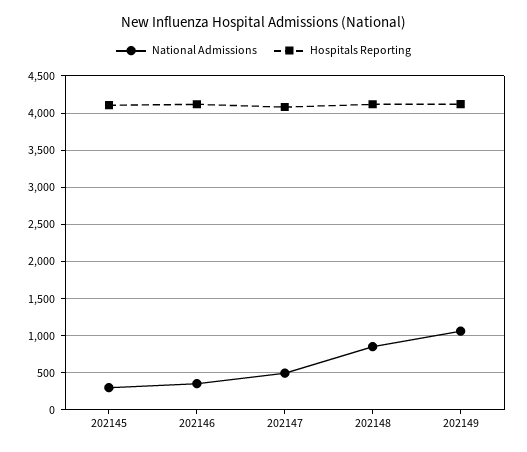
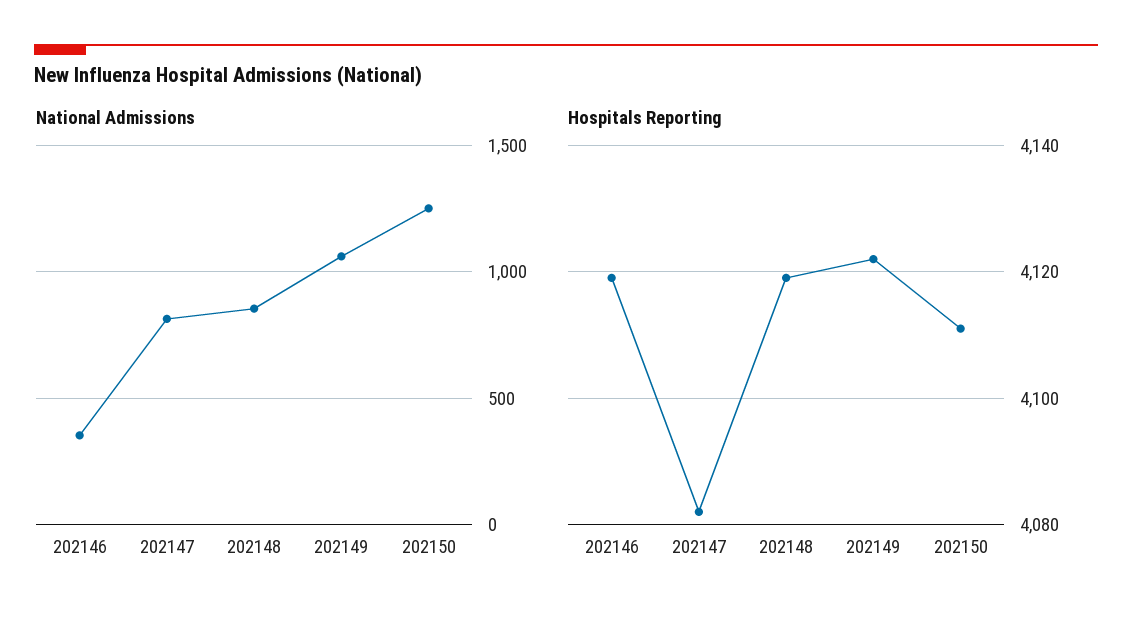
National Admissions, 202145: 300 -> none
Hospitals Reporting, 202145: 4100 -> none
National Admissions, 202147: 500 -> 800
National Admissions, 202150: none -> 1250
Hospitals Reporting, 202150: none -> 4110

